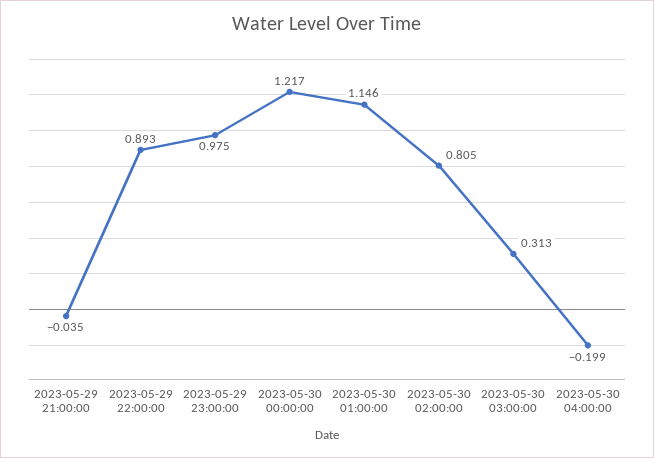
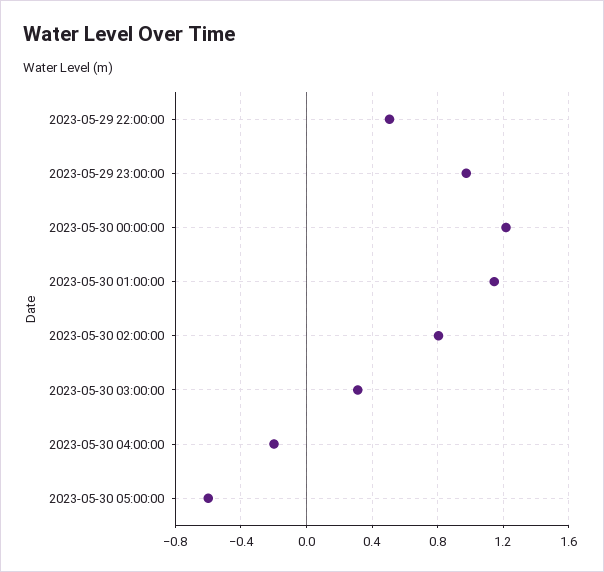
2023-05-29 21:00:00: -0.035 -> none
2023-05-29 22:00:00: 0.893 -> 0.5
2023-05-30 05:00:00: none -> -0.6

